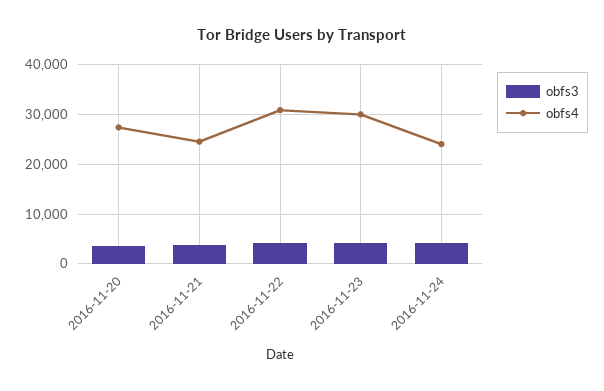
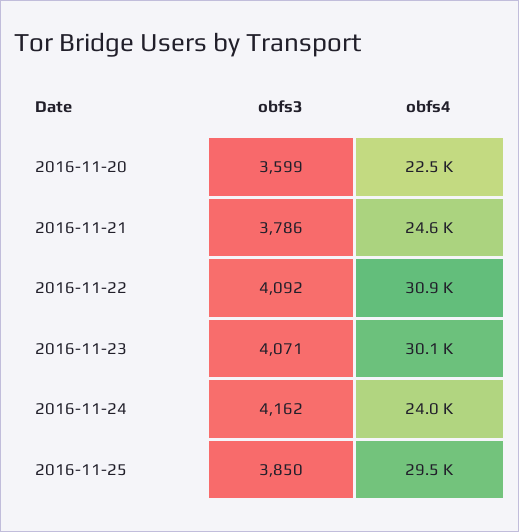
obfs4, 2016-11-20: 28000 -> 22500
obfs3, 2016-11-25: none -> 3850
obfs4, 2016-11-25: none -> 29500

